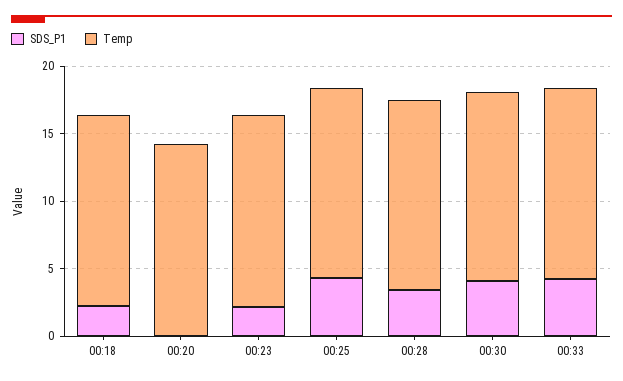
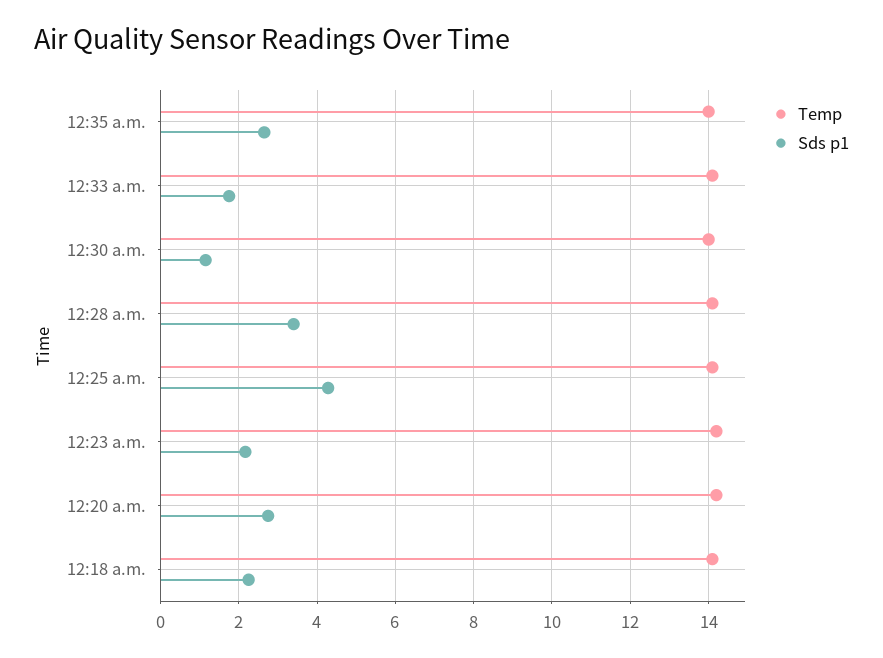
SDS_P1, 00:20: 0 -> 2.8
SDS_P1, 00:30: 4 -> 1.2
SDS_P1, 00:33: 4 -> 1.8
Temp, 12:35 a.m.: none -> 14
SDS_P1, 12:35 a.m.: none -> 2.6

